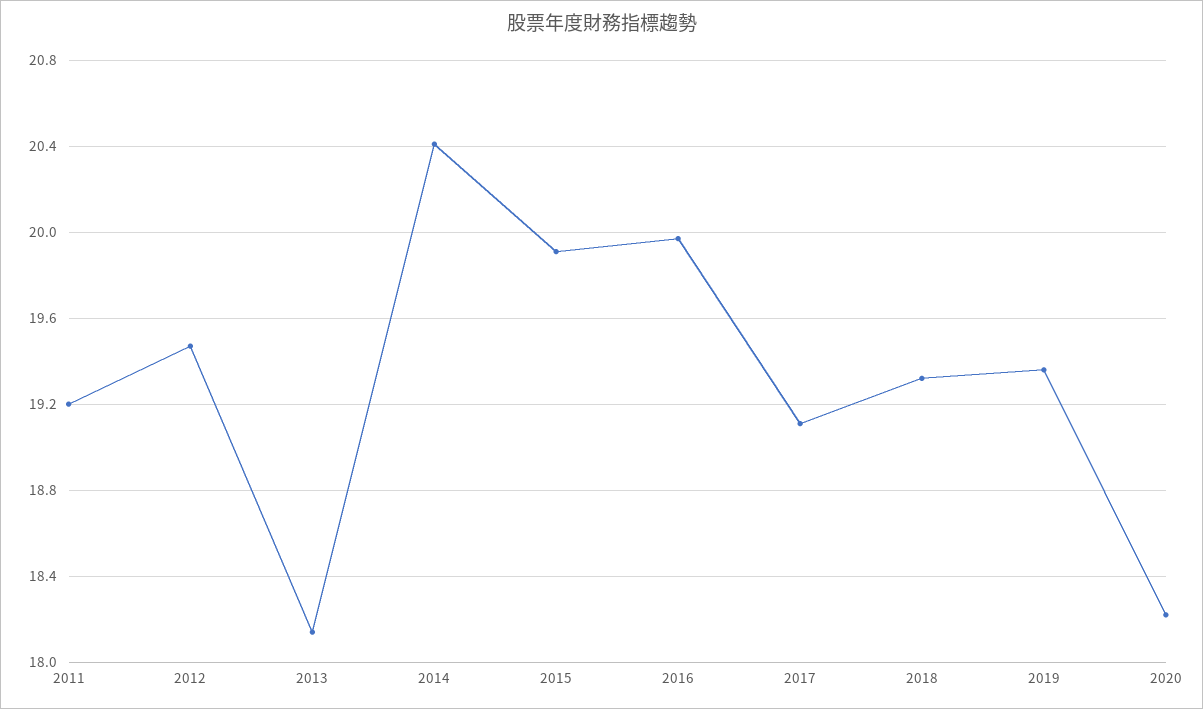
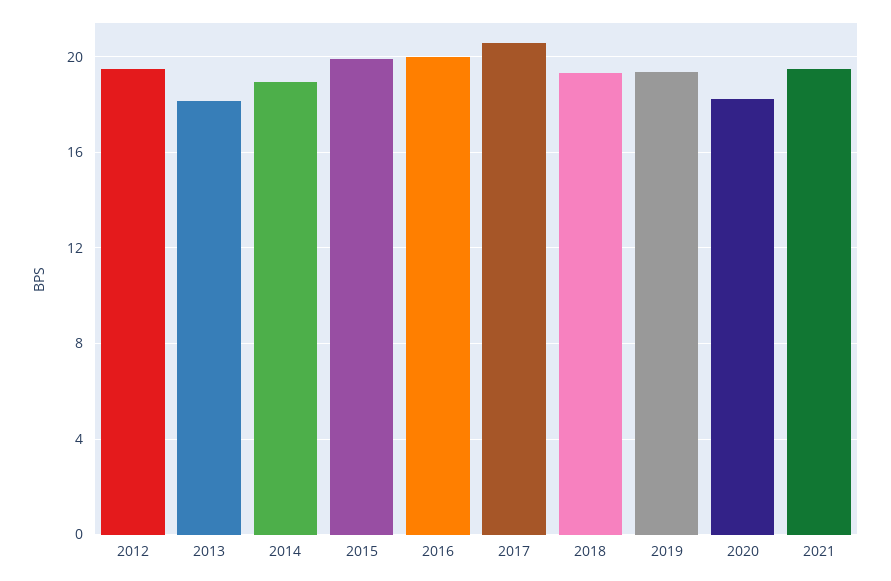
2011: 19.2 -> none
2014: 20.4 -> 19
2017: 19.1 -> 20.5
2021: none -> 19.5

